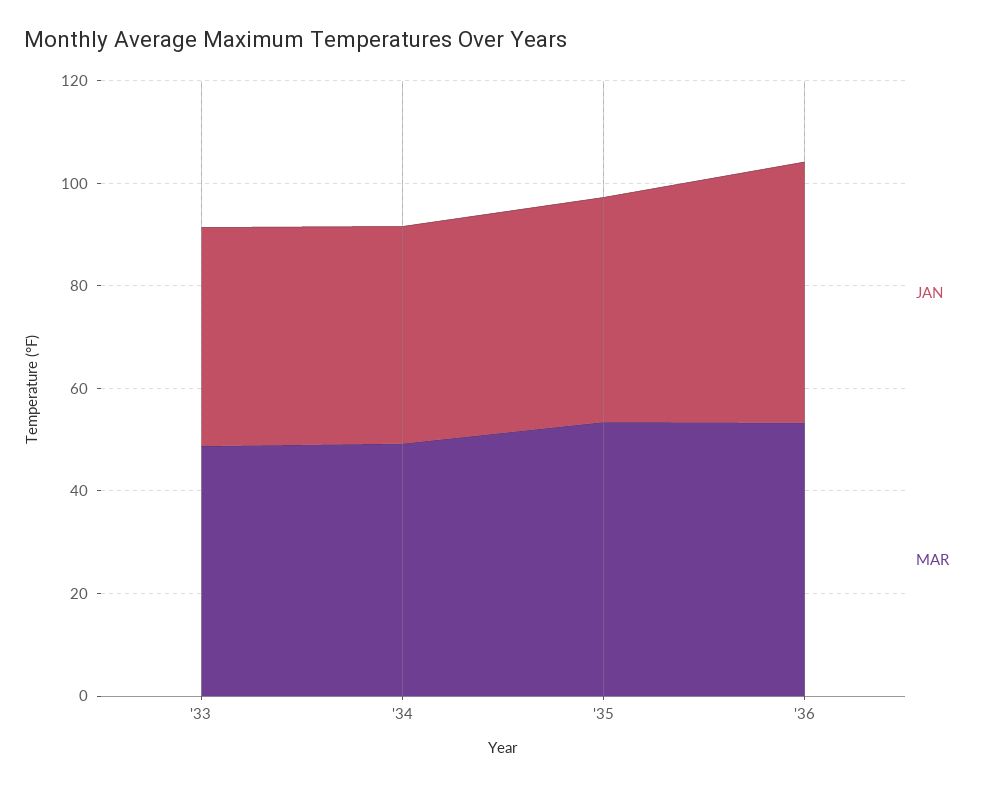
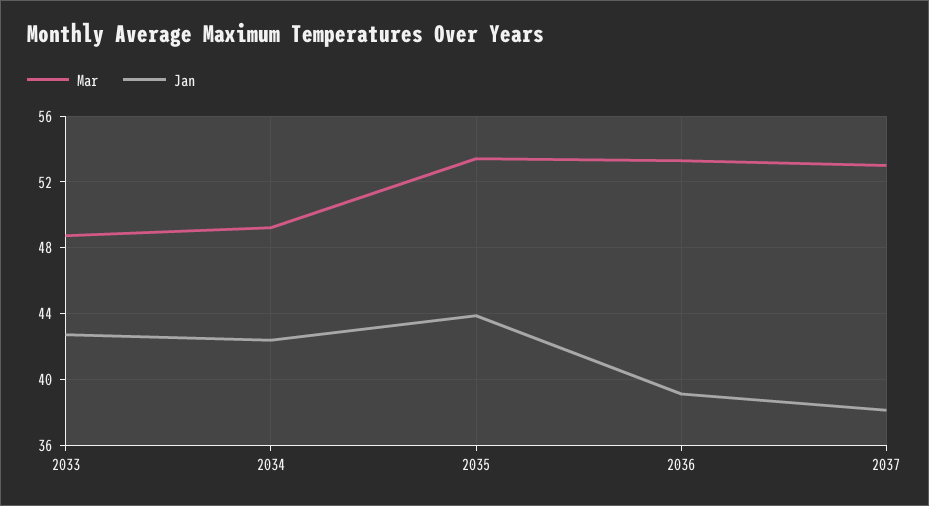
JAN, '36: 50 -> 39
MAR, 2037: none -> 53
JAN, 2037: none -> 38

